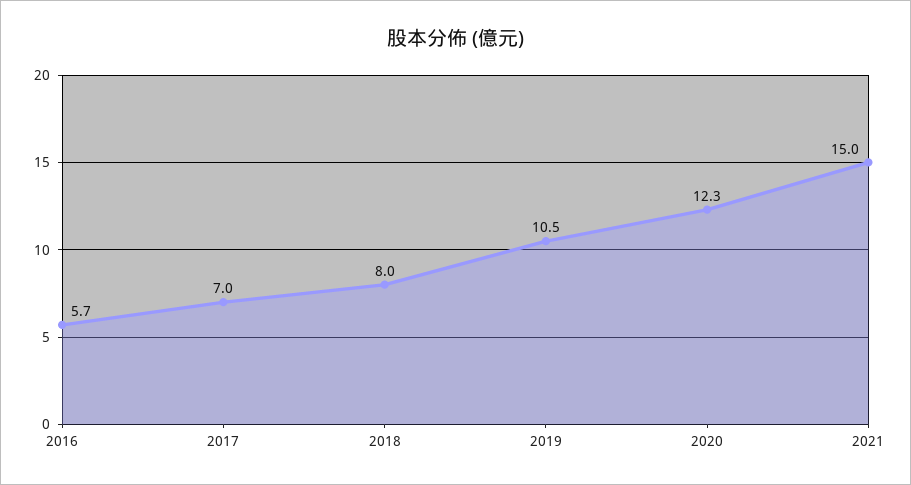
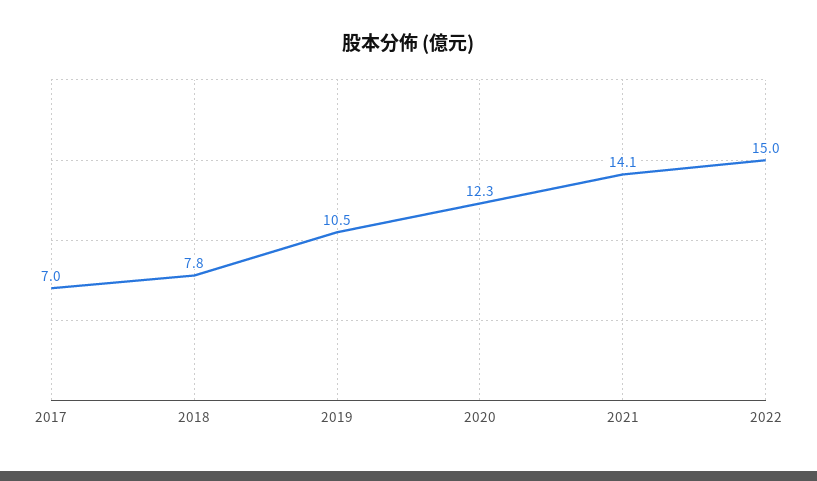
2016: 5.7 -> none
2018: 8 -> 7.8
2021: 15 -> 14.1
2022: none -> 15

